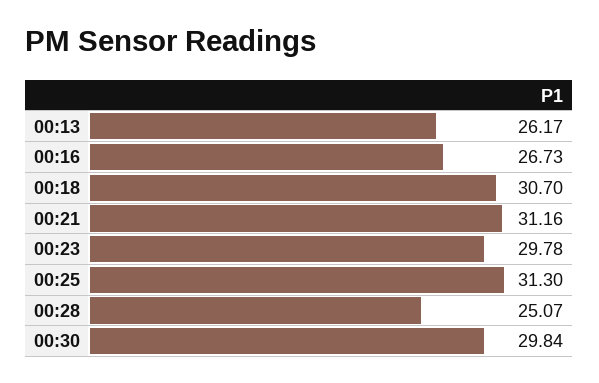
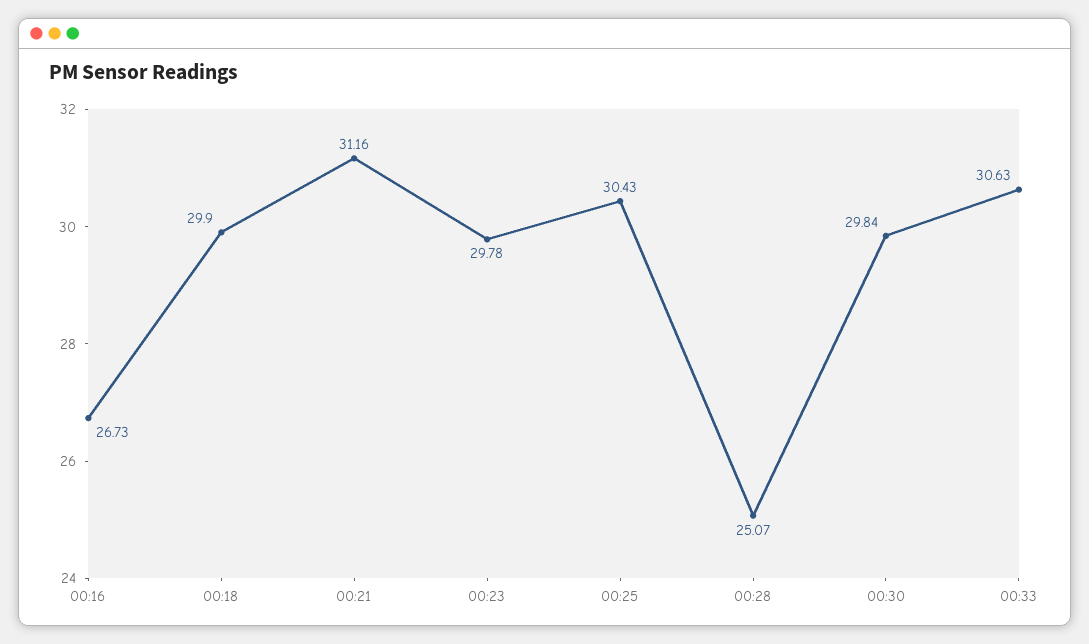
00:13: 26.17 -> none
00:18: 30.7 -> 29.9
00:25: 31.3 -> 30.43
00:33: none -> 30.63

